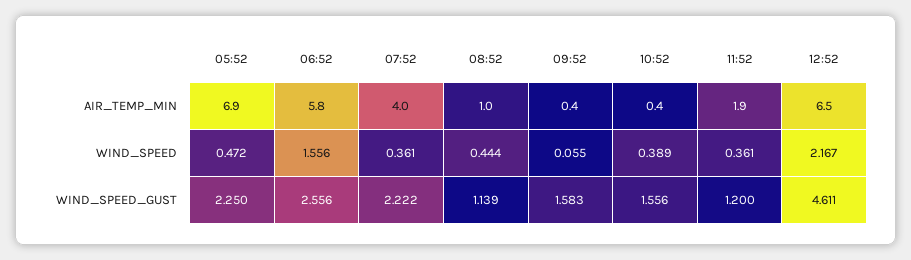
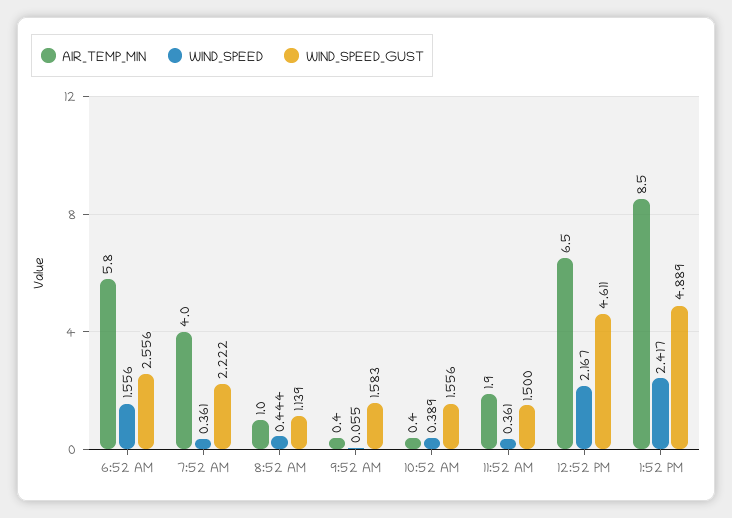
AIR_TEMP_MIN, 05:52: 6.9 -> none
WIND_SPEED, 05:52: 0.472 -> none
WIND_SPEED_GUST, 05:52: 2.25 -> none
WIND_SPEED_GUST, 11:52: 1.2 -> 1.5
AIR_TEMP_MIN, 1:52 PM: none -> 8.5
WIND_SPEED, 1:52 PM: none -> 2.417
WIND_SPEED_GUST, 1:52 PM: none -> 4.889

